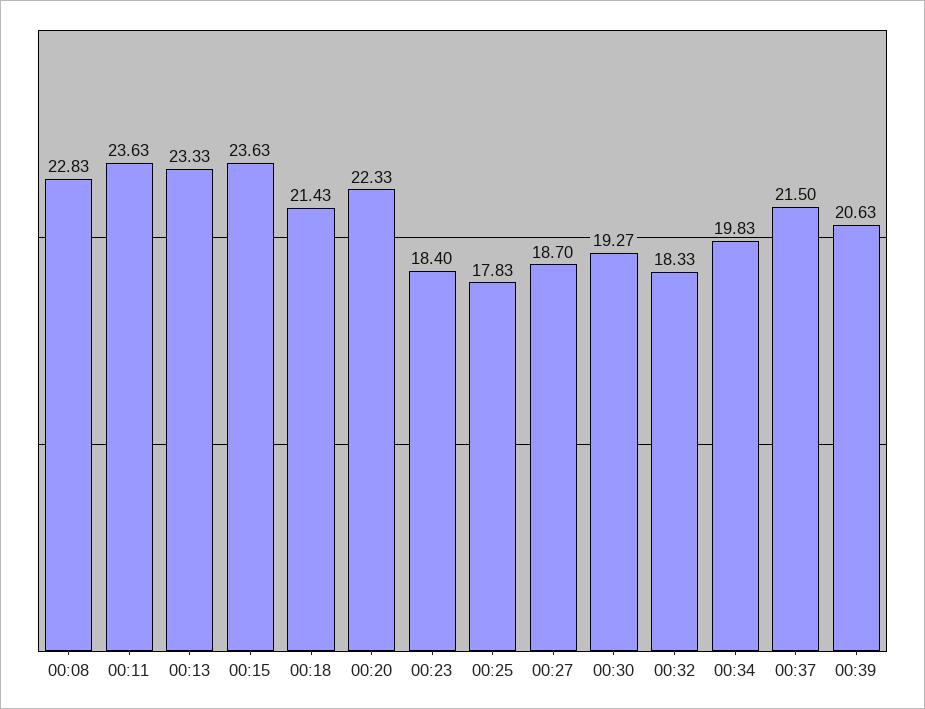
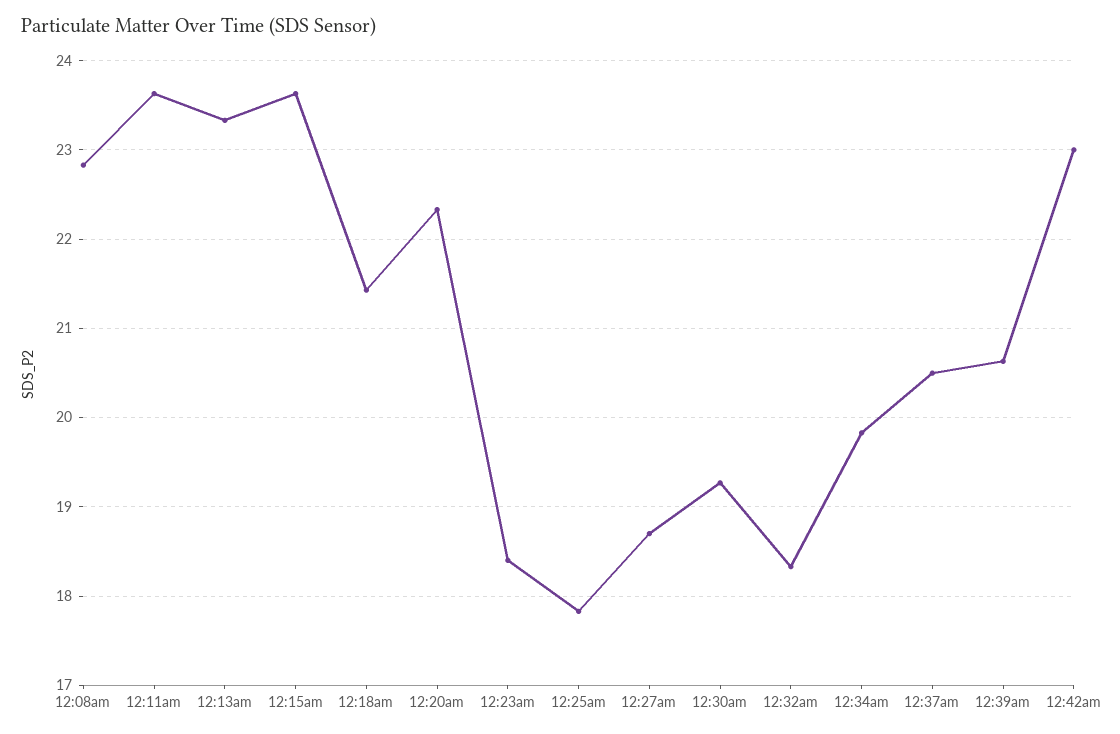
00:37: 21.5 -> 20.5
12:42am: none -> 23

